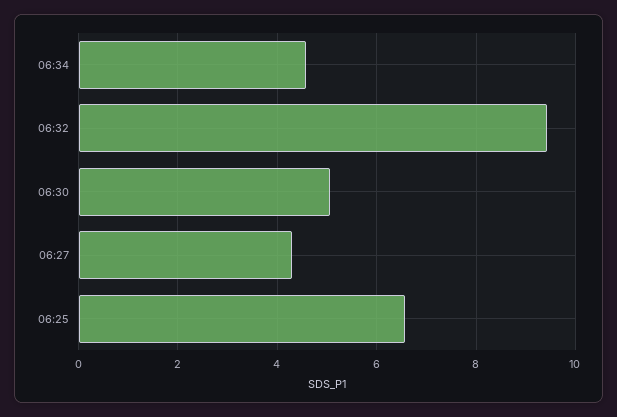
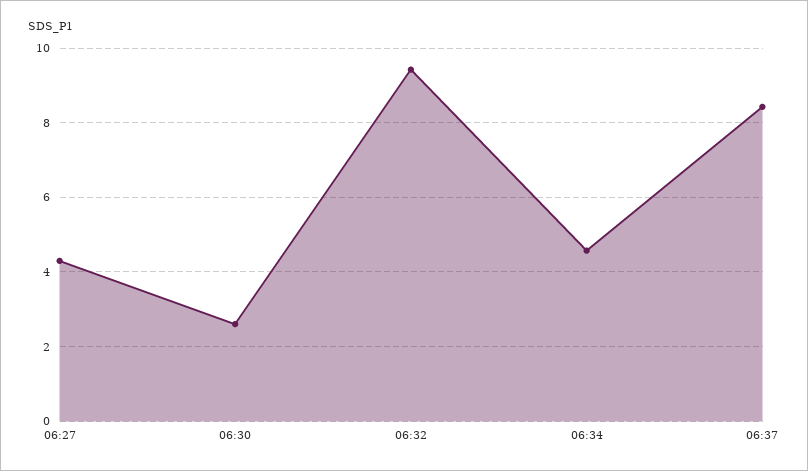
06:30: 5 -> 2.6
06:25: 6.6 -> none
06:37: none -> 8.4

